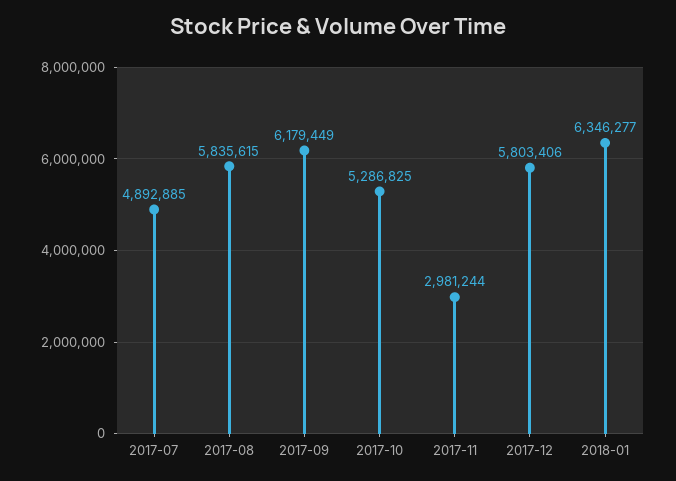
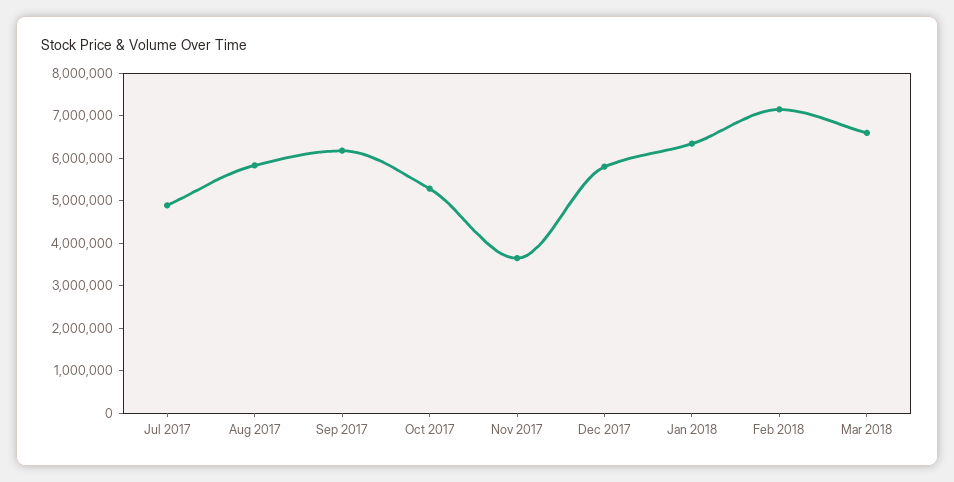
2017-11: 2981244 -> 3600000
Feb 2018: none -> 7200000
Mar 2018: none -> 6600000

